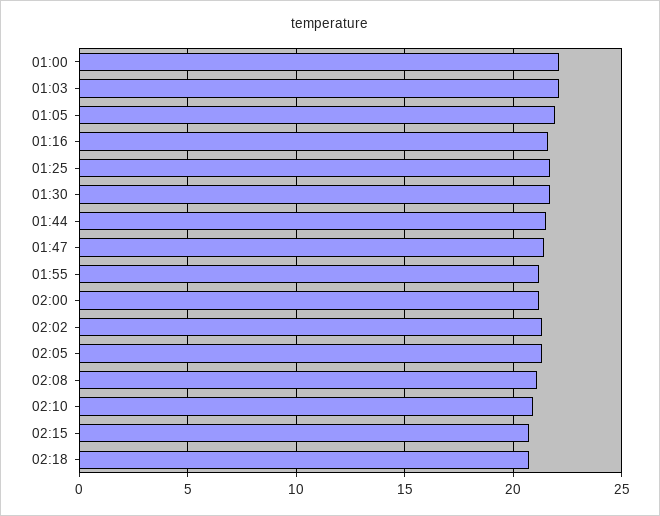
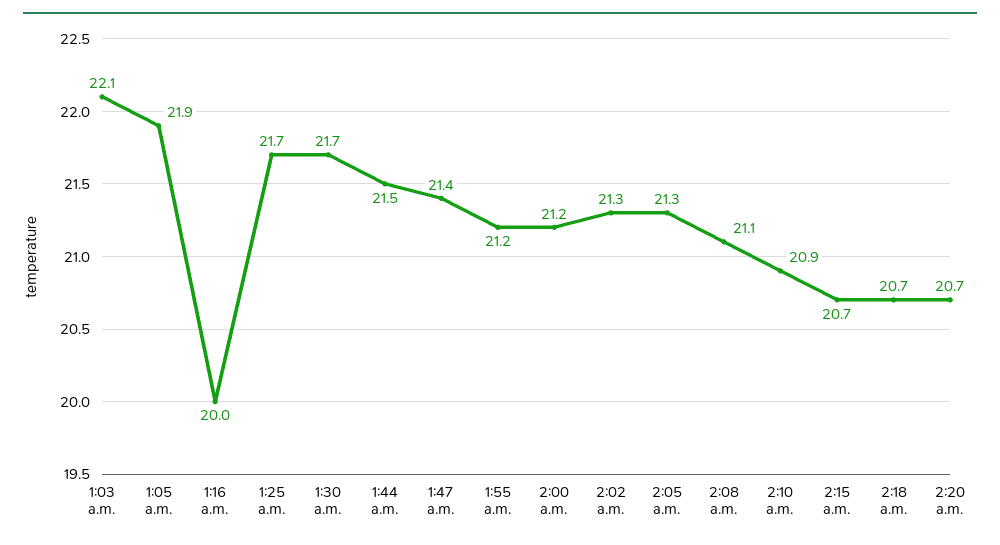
01:00: 22 -> none
01:16: 21.5 -> 20
2:20 a.m.: none -> 20.7

